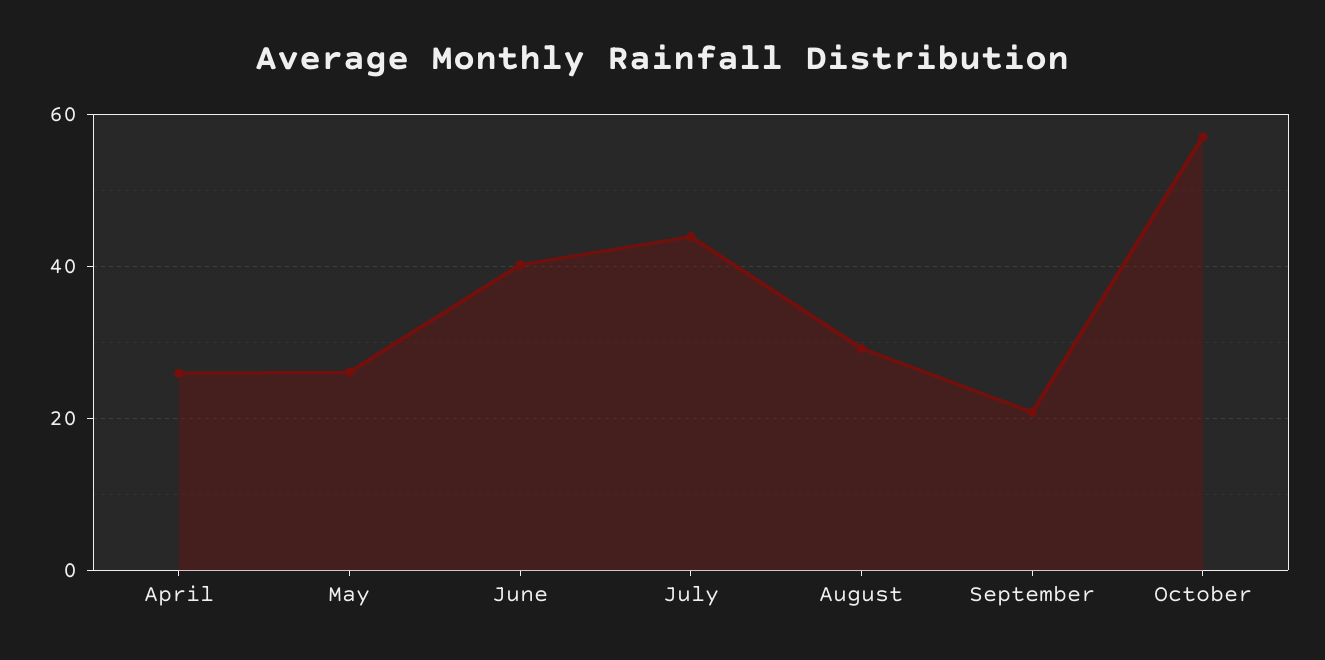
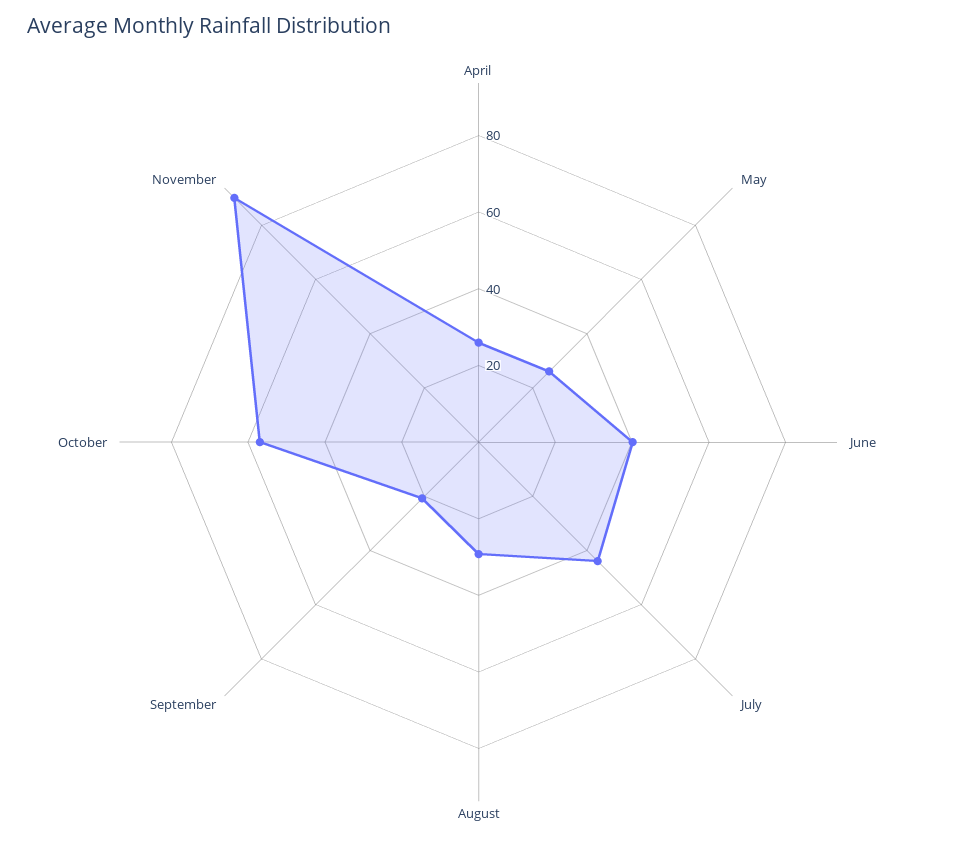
November: none -> 90

